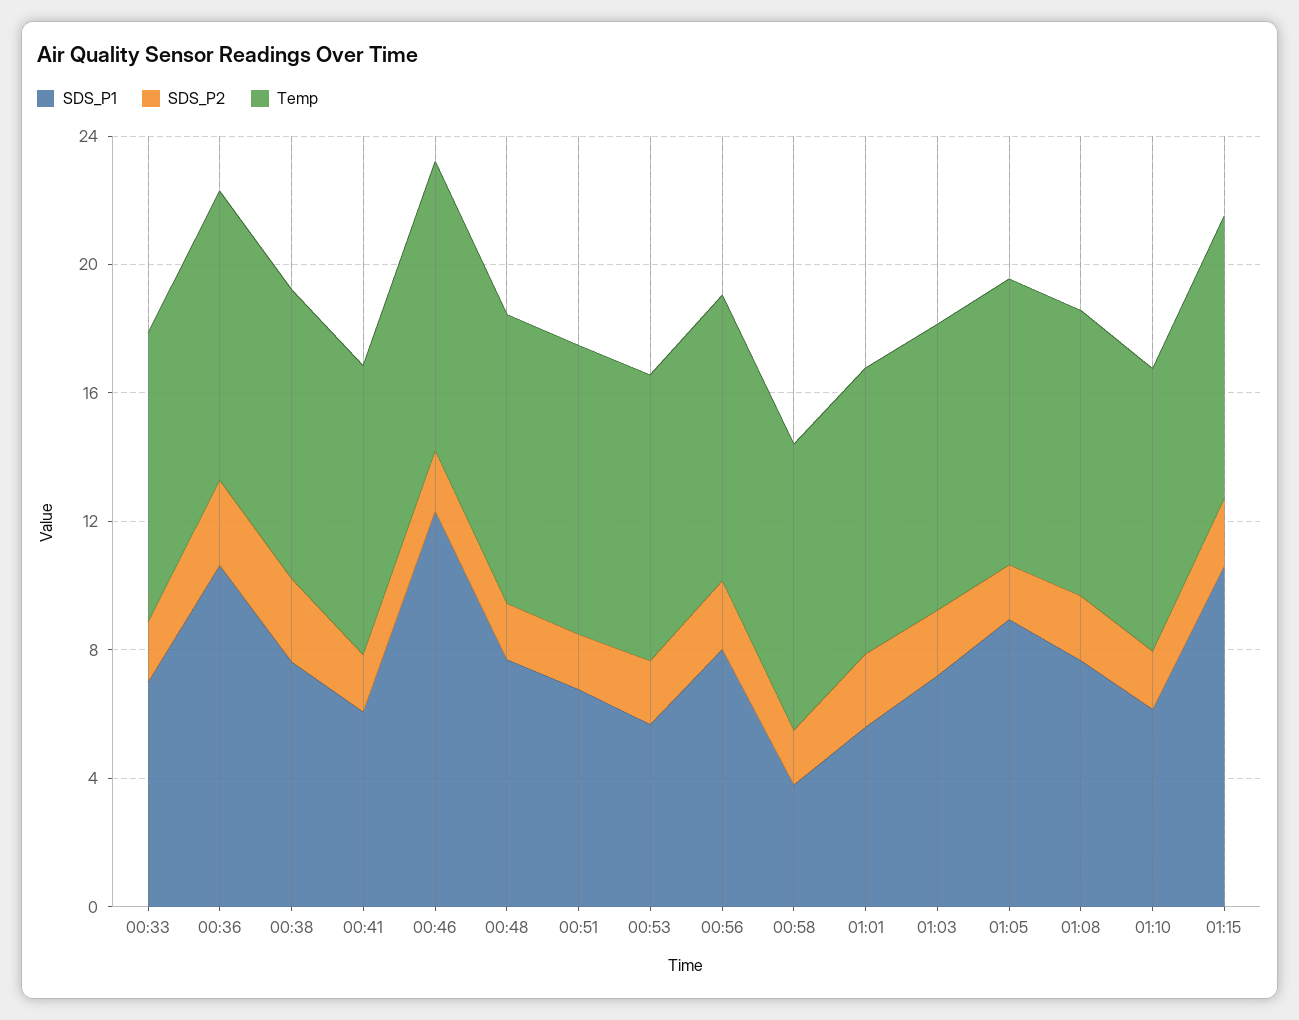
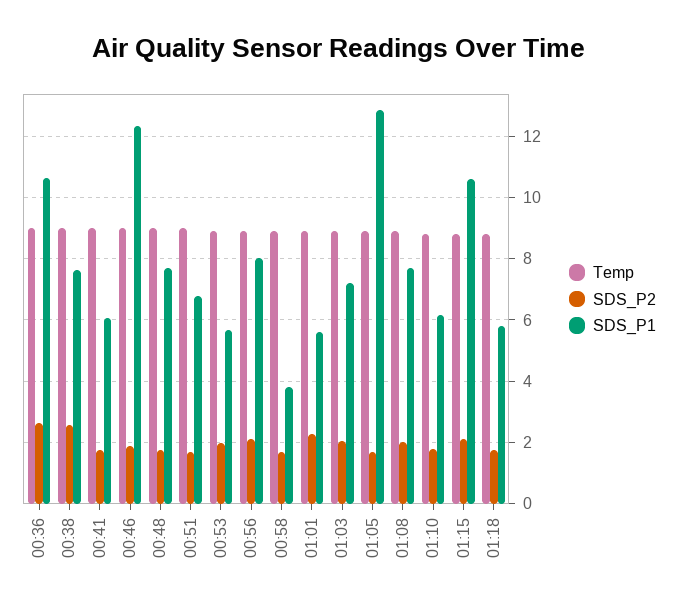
SDS_P1, 00:33: 7 -> none
SDS_P2, 00:33: 2 -> none
Temp, 00:33: 9 -> none
SDS_P1, 01:05: 9 -> 12.8
Temp, 01:18: none -> 8.8
SDS_P2, 01:18: none -> 1.8
SDS_P1, 01:18: none -> 5.8

